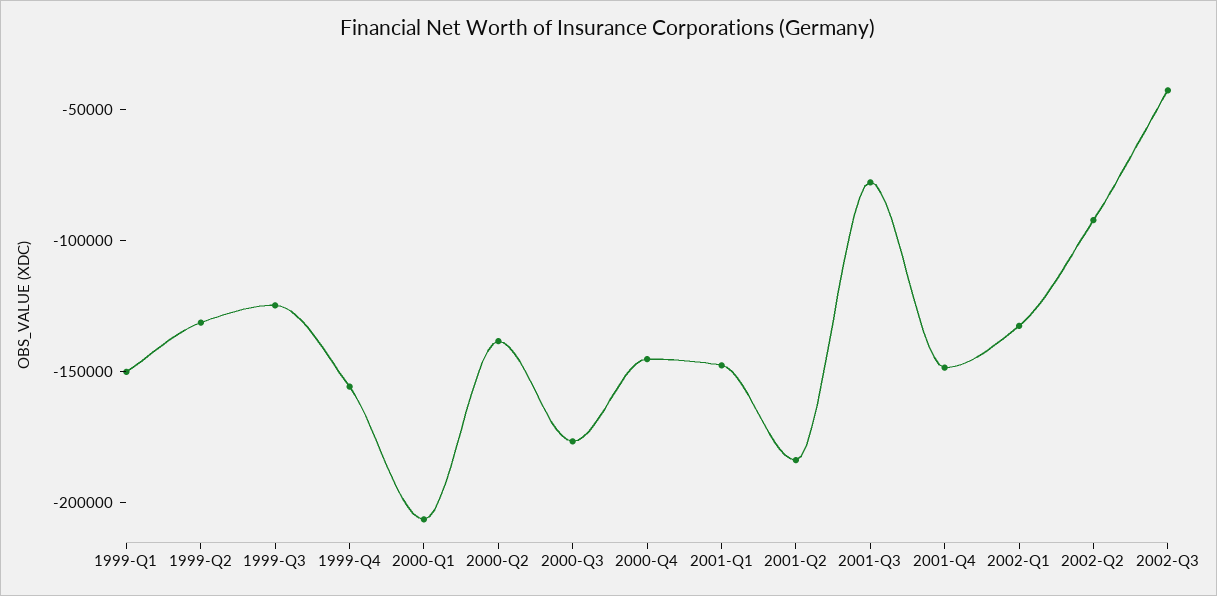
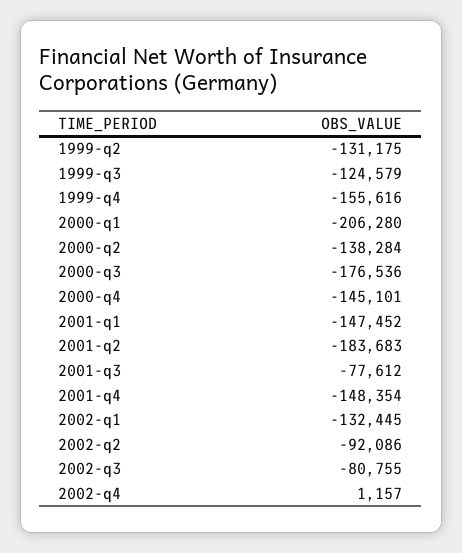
1999-Q1: -150000 -> none
2002-Q3: -40000 -> -80755
2002-q4: none -> 1157

